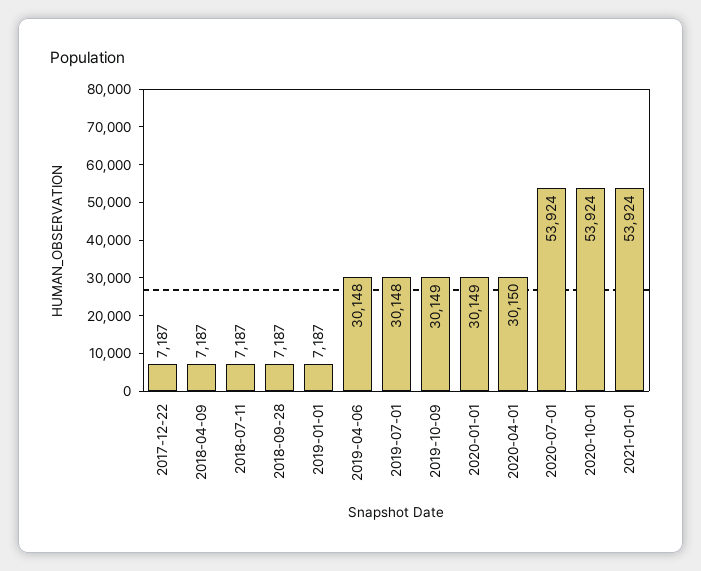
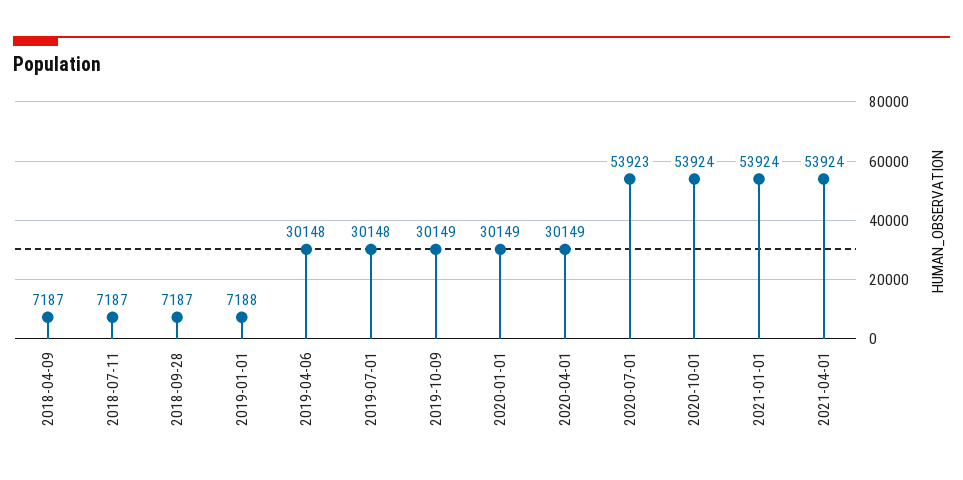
2017-12-22: 7187 -> none
2019-01-01: 7187 -> 7188
2020-04-01: 30150 -> 30149
2020-07-01: 53924 -> 53923
2021-04-01: none -> 53924

